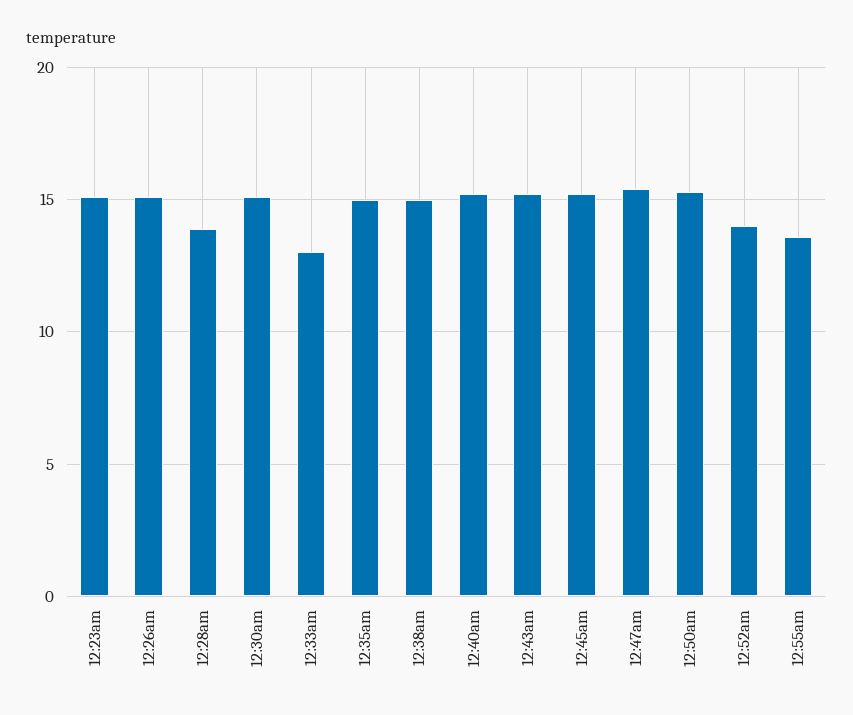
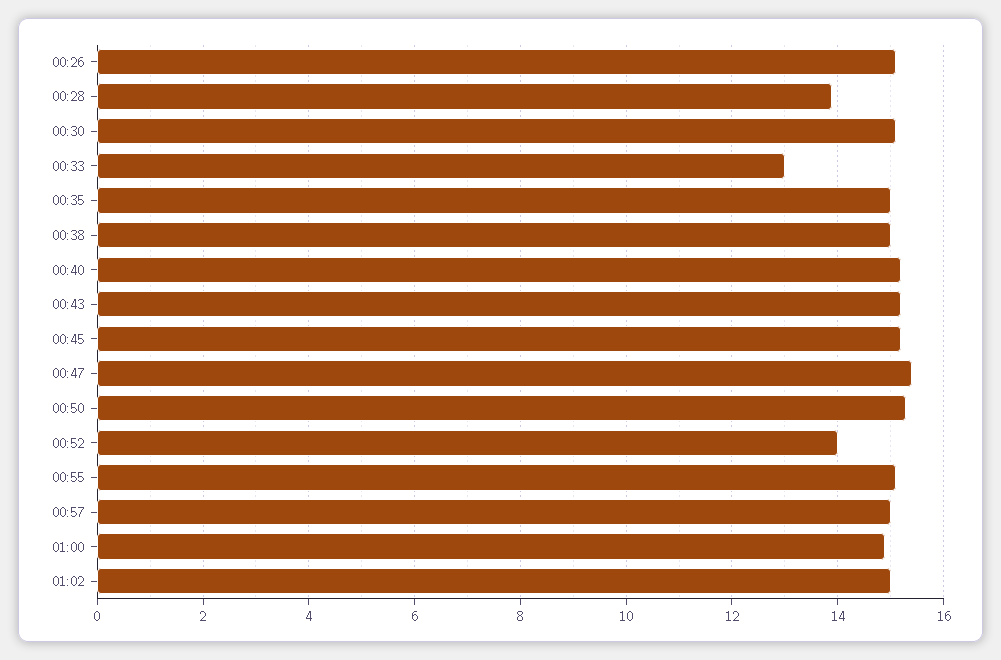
12:23am: 15 -> none
12:55am: 13.5 -> 15
00:57: none -> 15
01:00: none -> 15
01:02: none -> 15

